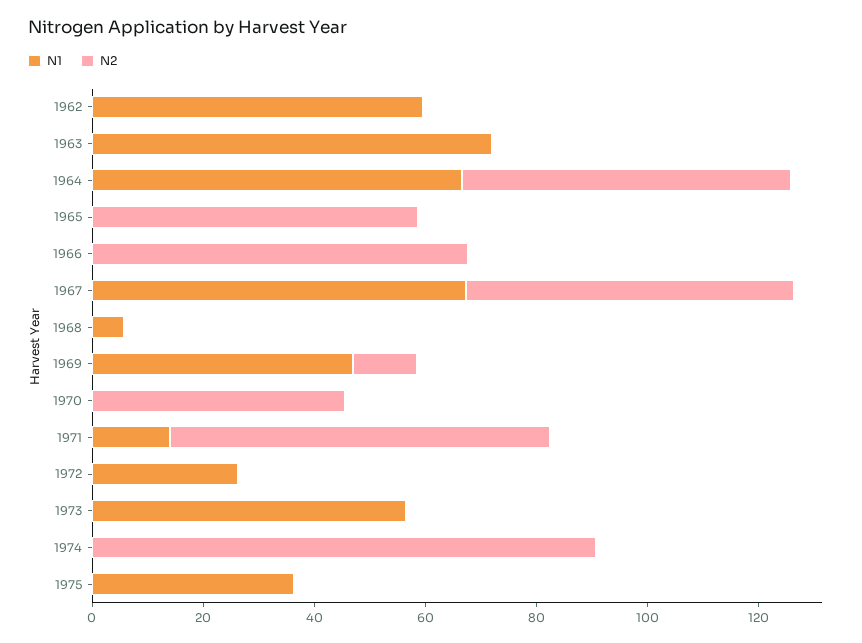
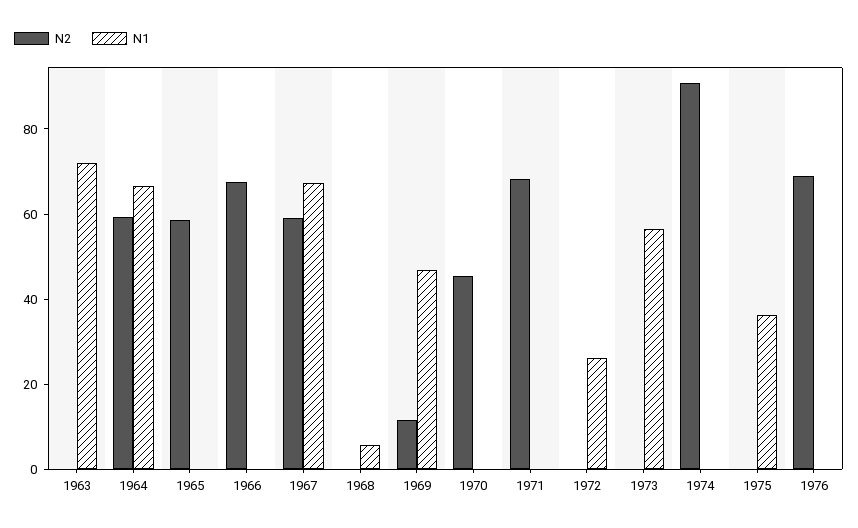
N1, 1962: 60 -> none
N2, 1962: 0 -> none
N1, 1971: 15 -> 0
N2, 1976: none -> 70
N1, 1976: none -> 0

